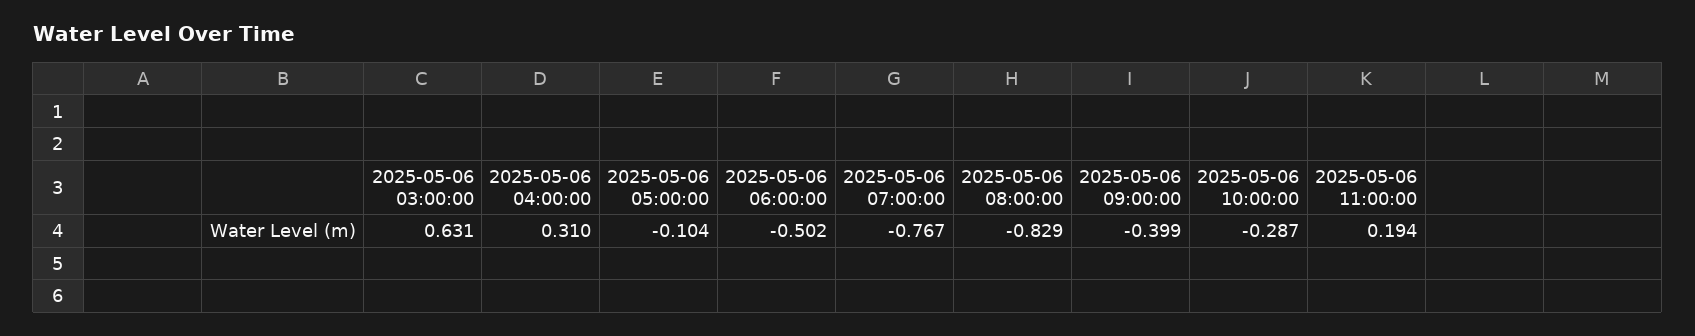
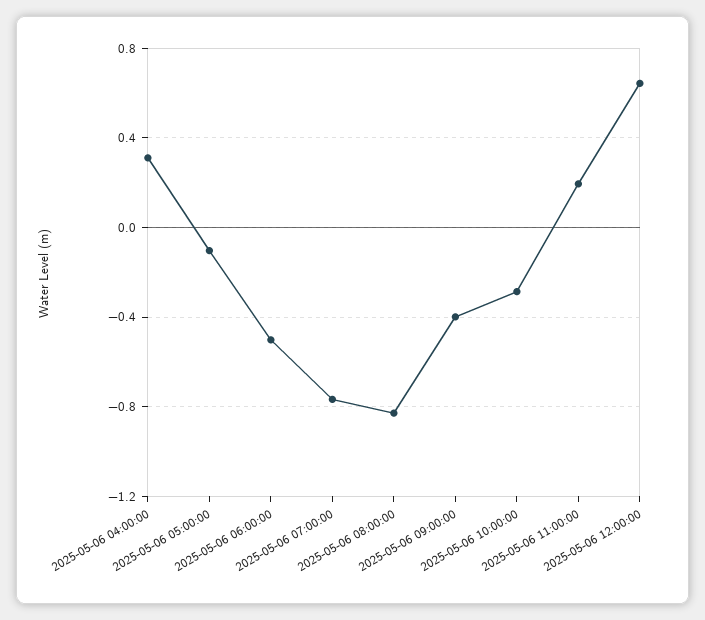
2025-05-06 03:00:00: 0.631 -> none
2025-05-06 12:00:00: none -> 0.65

